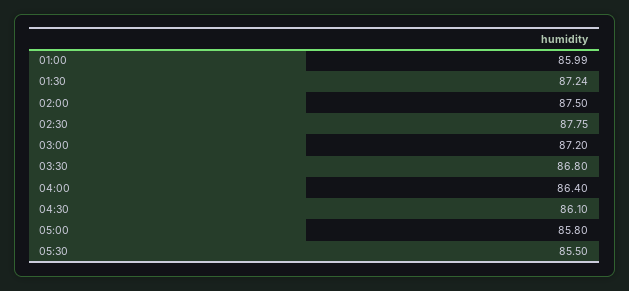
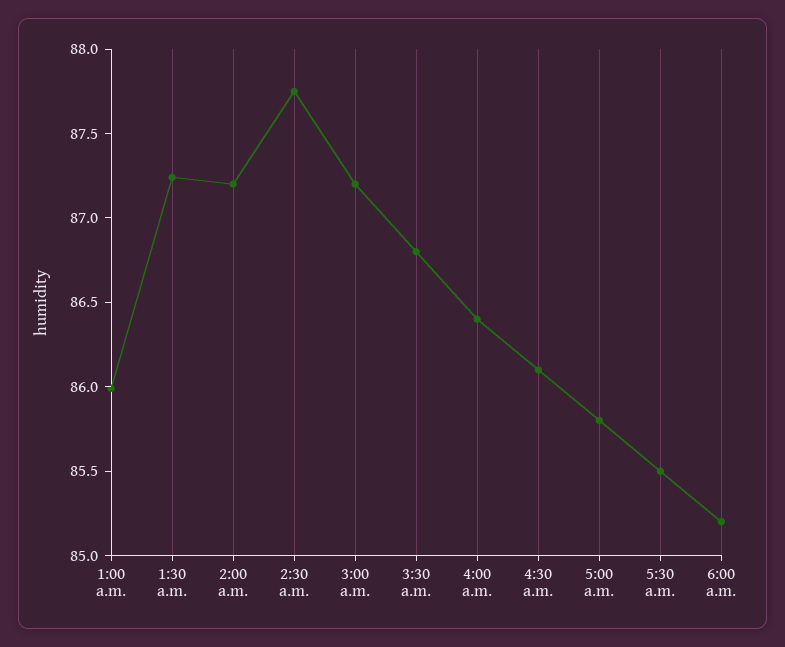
02:00: 87.5 -> 87.2
6:00 a.m.: none -> 85.2

